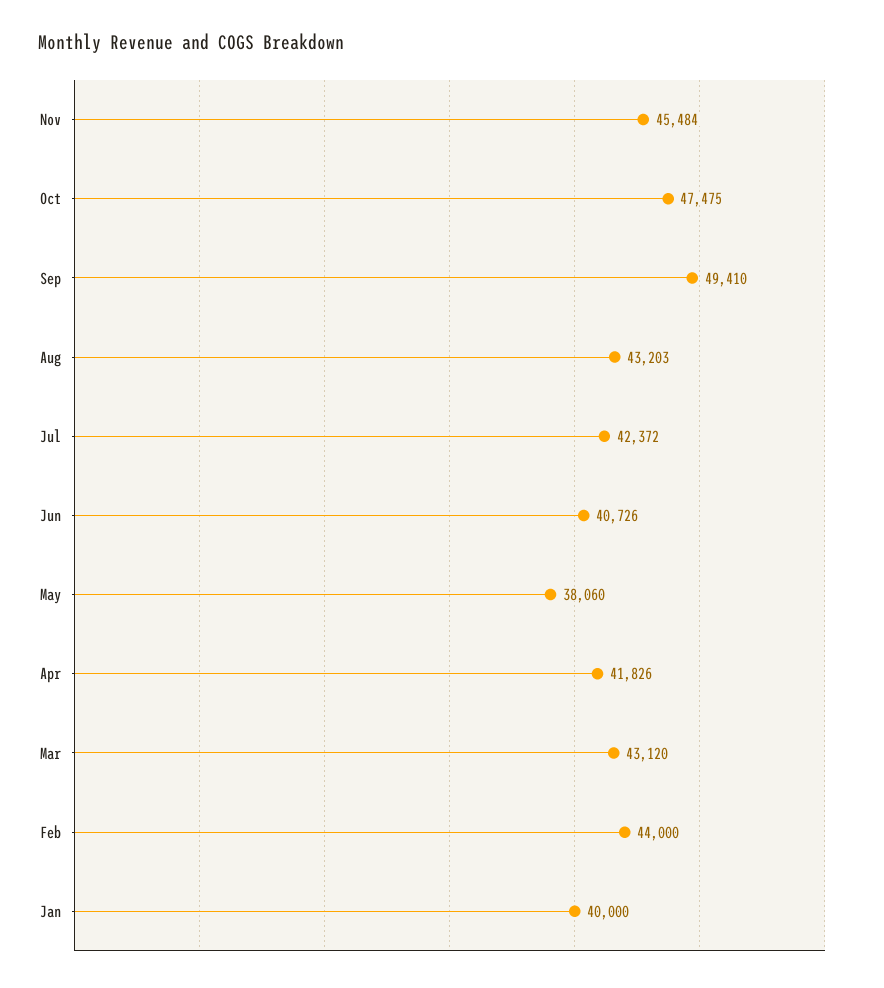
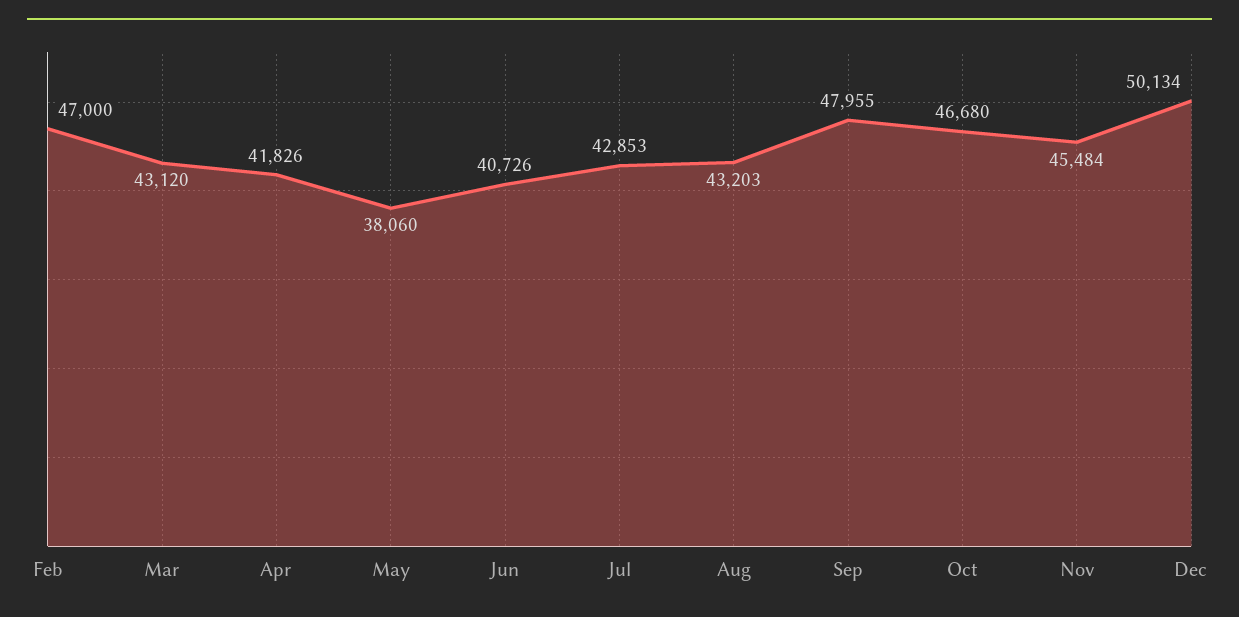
Oct: 47475 -> 46680
Sep: 49410 -> 47955
Jul: 42372 -> 42853
Feb: 44000 -> 47000
Jan: 40000 -> none
Dec: none -> 50134

